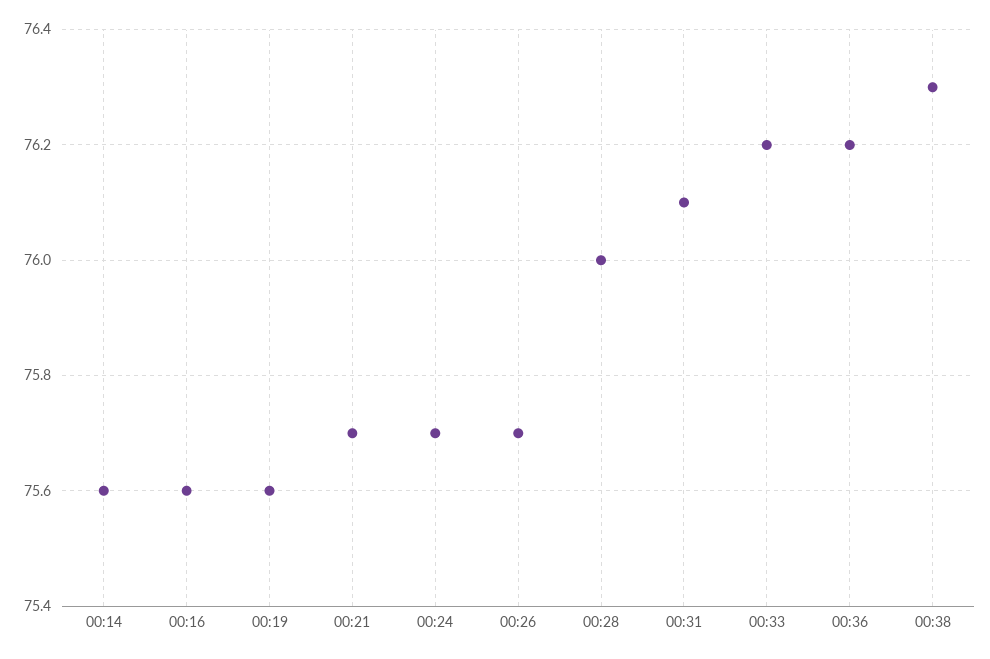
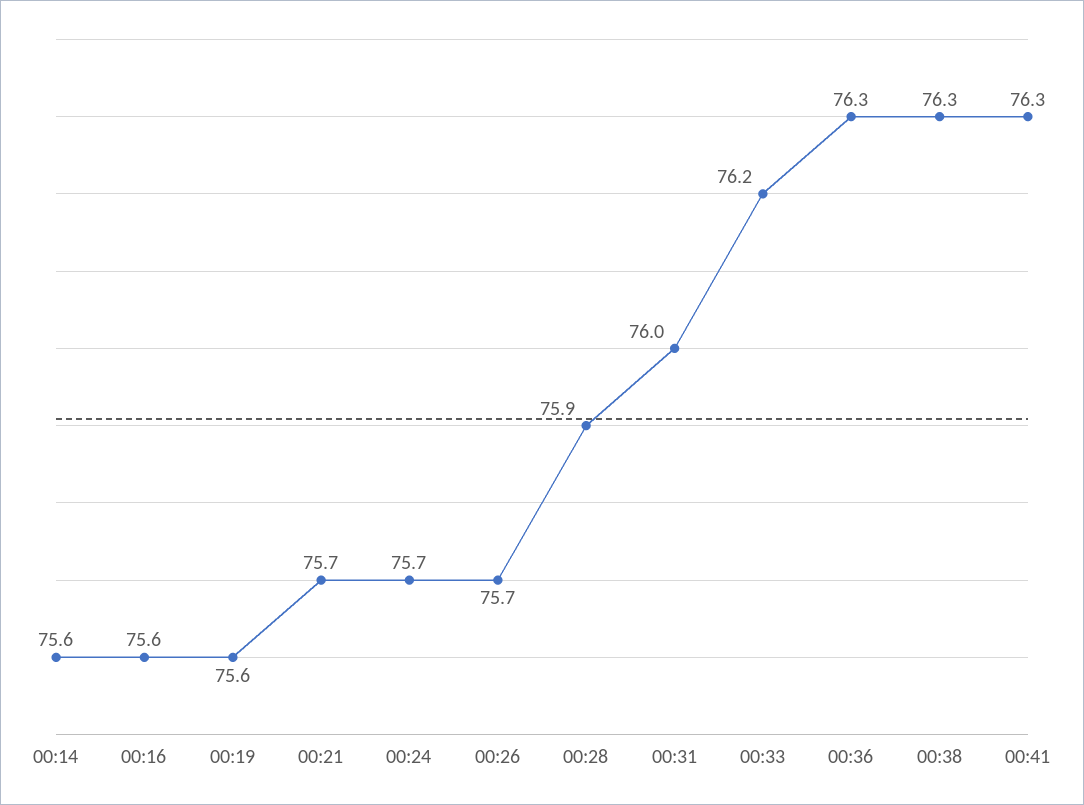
00:28: 76 -> 75.9
00:31: 76.1 -> 76
00:36: 76.2 -> 76.3
00:41: none -> 76.3

